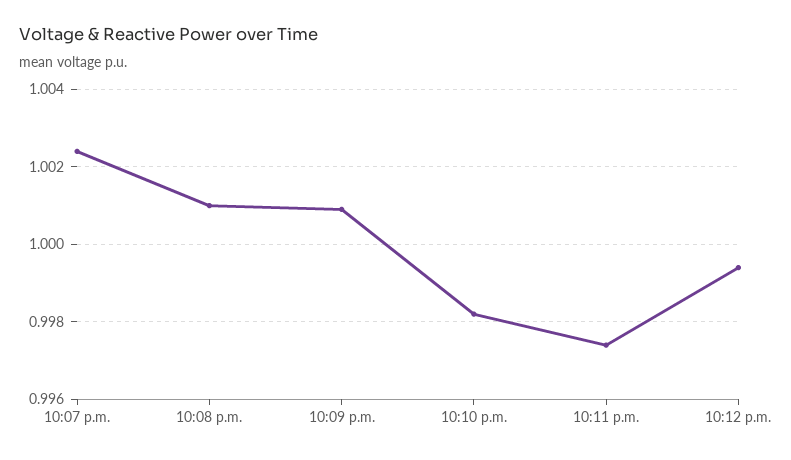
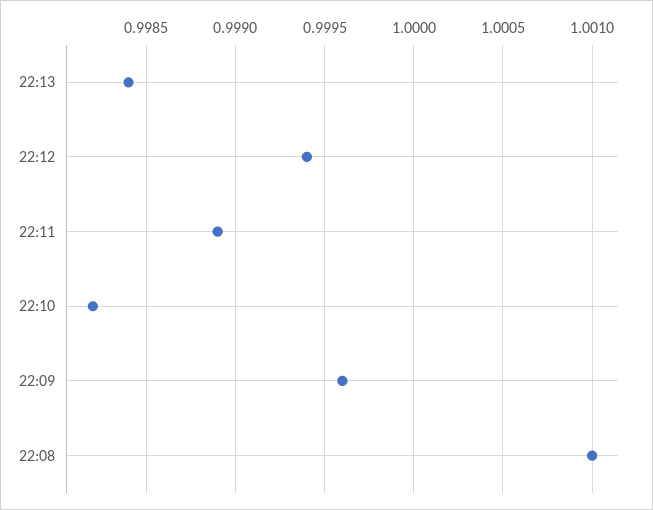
10:07 p.m.: 1.0025 -> none
10:09 p.m.: 1.001 -> 0.9996
10:11 p.m.: 0.9975 -> 0.9989
22:13: none -> 0.9984

